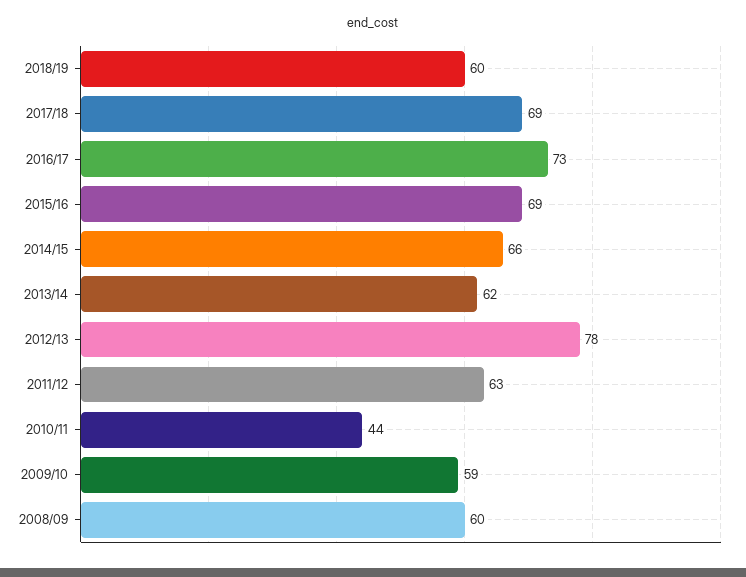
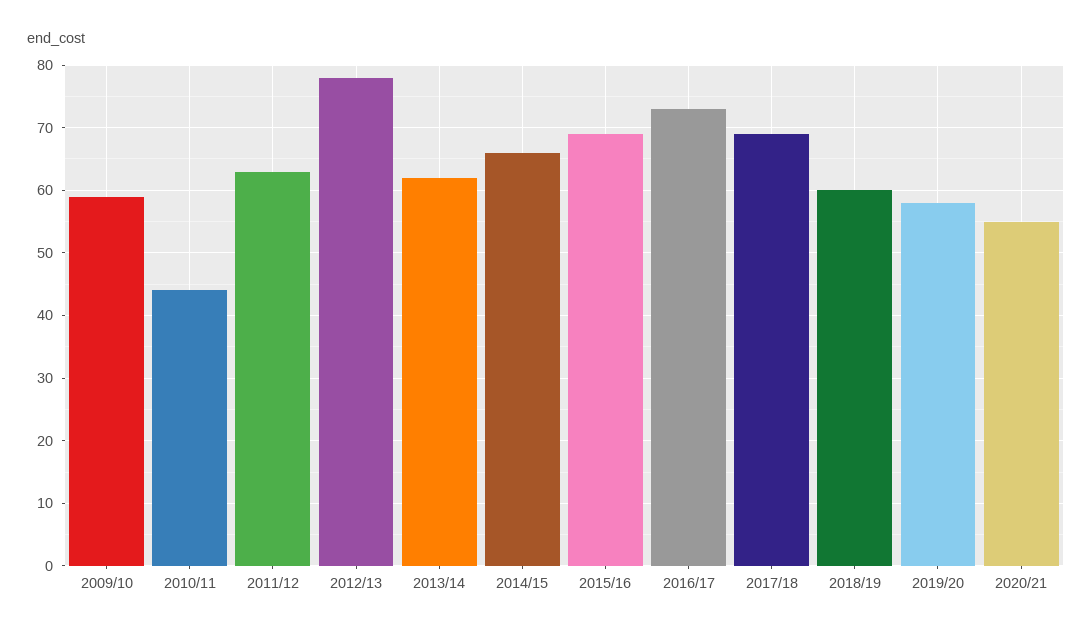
2008/09: 60 -> none
2019/20: none -> 58
2020/21: none -> 55

